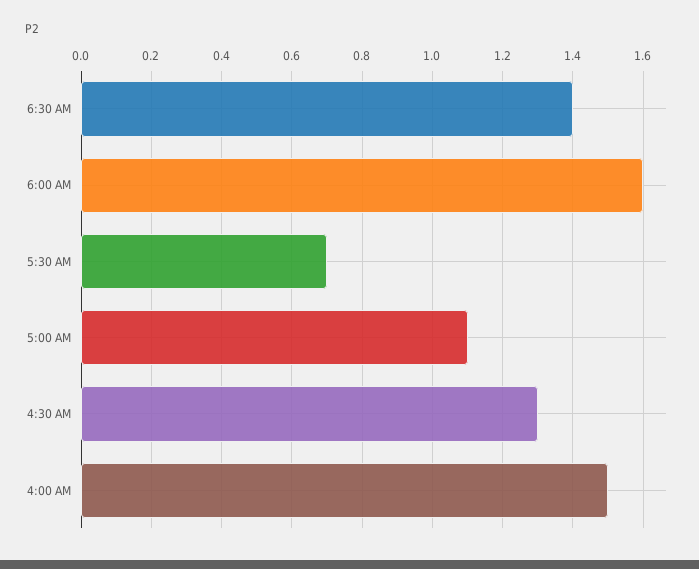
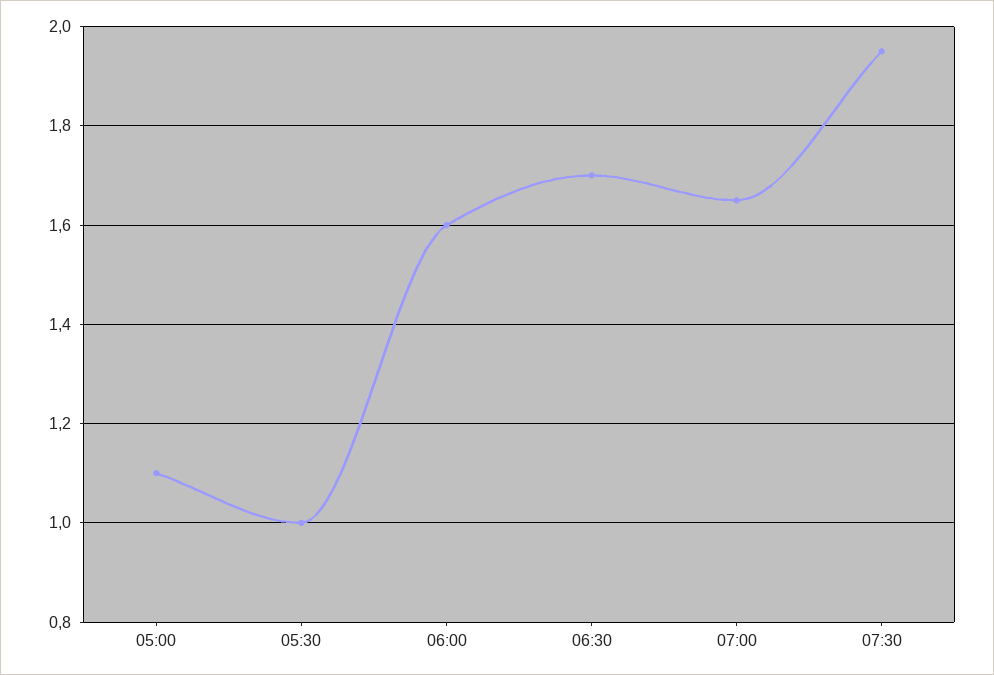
6:30 AM: 1.4 -> 1.7
5:30 AM: 0.7 -> 1
4:30 AM: 1.3 -> none
4:00 AM: 1.5 -> none
07:00: none -> 1.65
07:30: none -> 1.95

